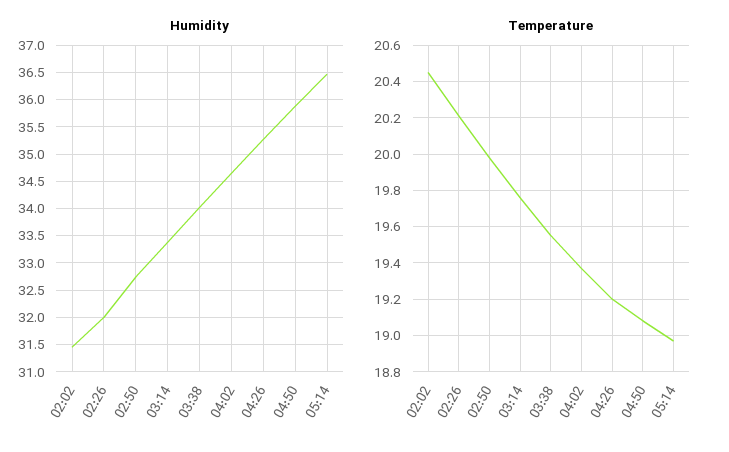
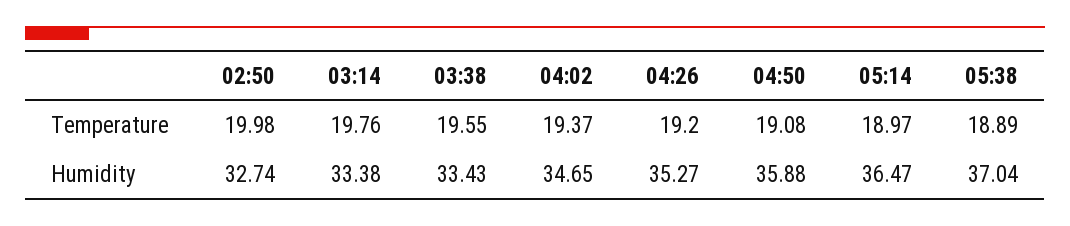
Humidity, 02:02: 31.5 -> none
Humidity, 02:26: 32 -> none
Humidity, 03:38: 34 -> 33.43
Temperature, 02:02: 20.45 -> none
Temperature, 02:26: 20.2 -> none
Temperature, 05:38: none -> 18.89
Humidity, 05:38: none -> 37.04

